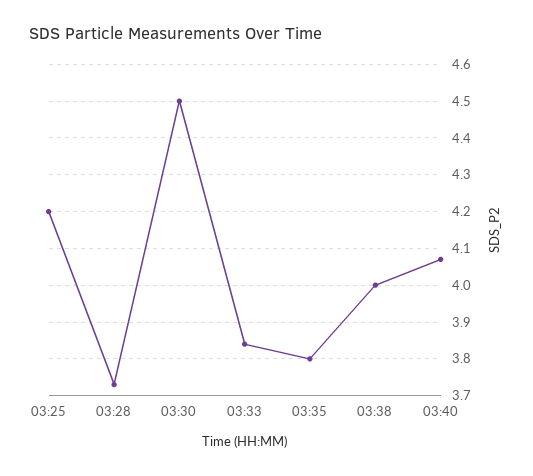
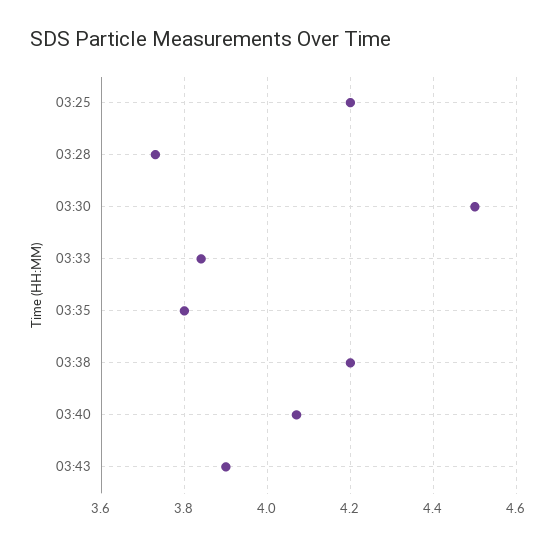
03:38: 4 -> 4.2
03:43: none -> 3.9

